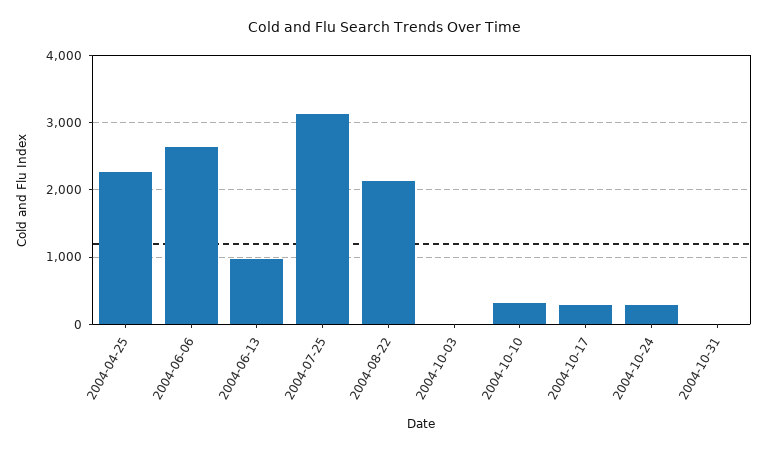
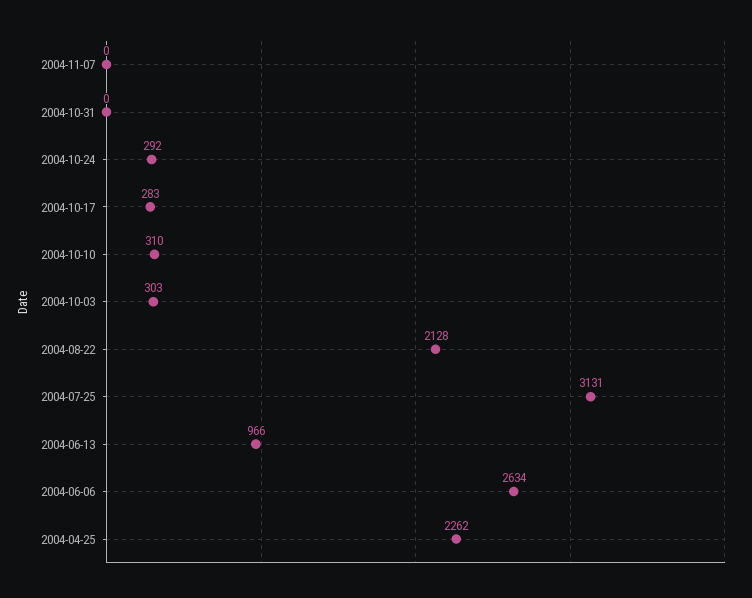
2004-10-03: 0 -> 303
2004-11-07: none -> 0

